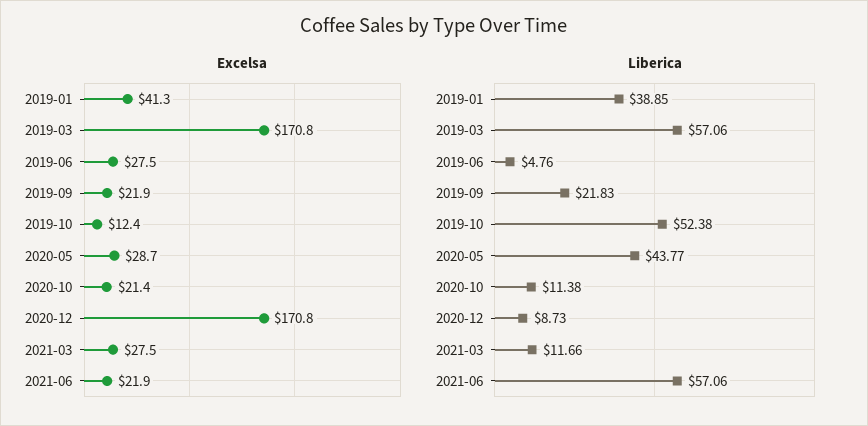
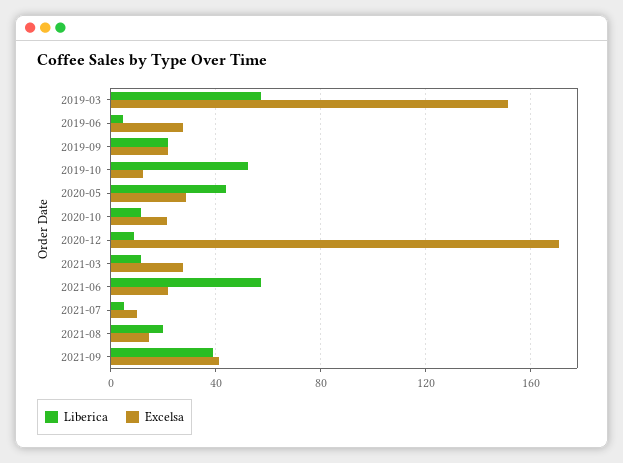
Excelsa, 2019-01: 41.3 -> none
Excelsa, 2019-03: 170.8 -> 150
Liberica, 2019-01: 38.85 -> none
Liberica, 2021-07: none -> 5
Excelsa, 2021-07: none -> 10
Liberica, 2021-08: none -> 20
Excelsa, 2021-08: none -> 15
Liberica, 2021-09: none -> 40
Excelsa, 2021-09: none -> 40

